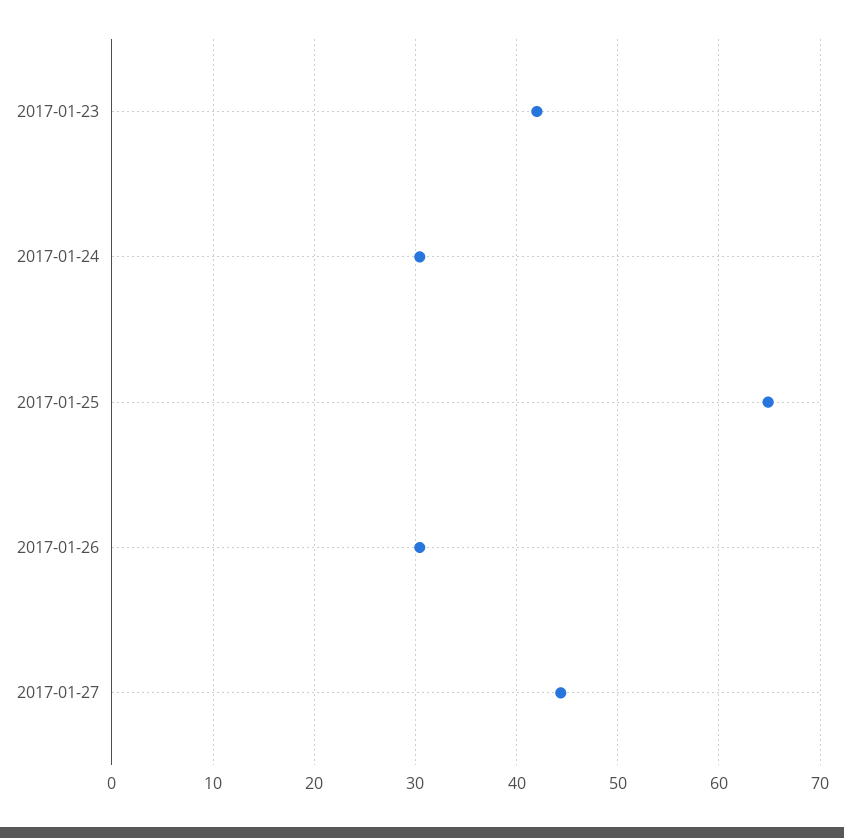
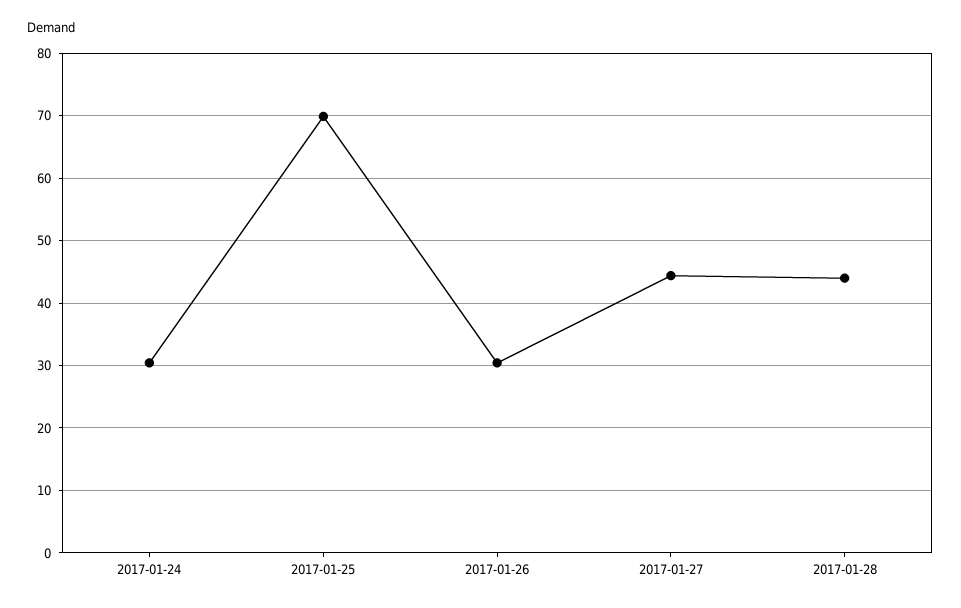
2017-01-23: 42 -> none
2017-01-25: 65 -> 70
2017-01-28: none -> 44

